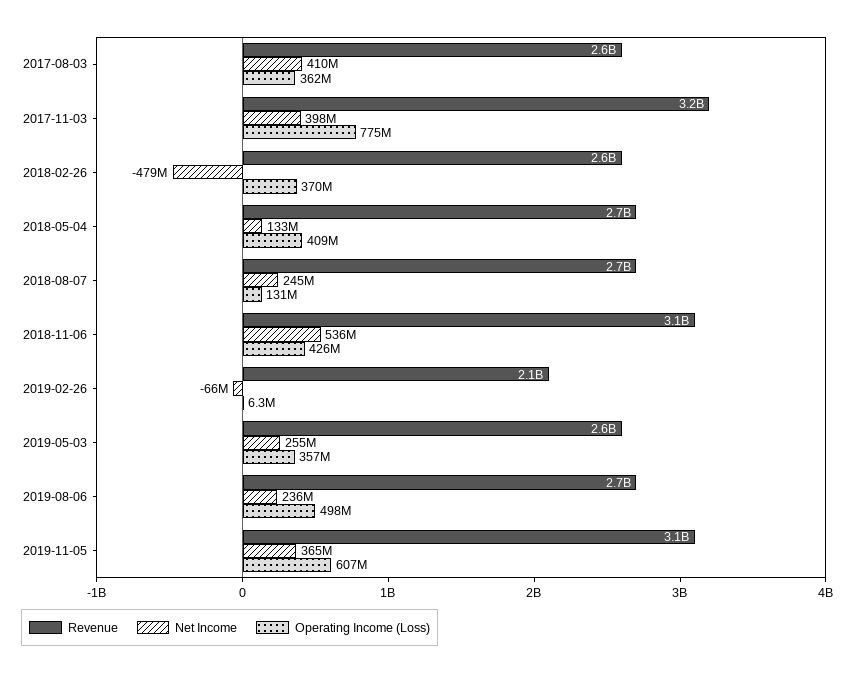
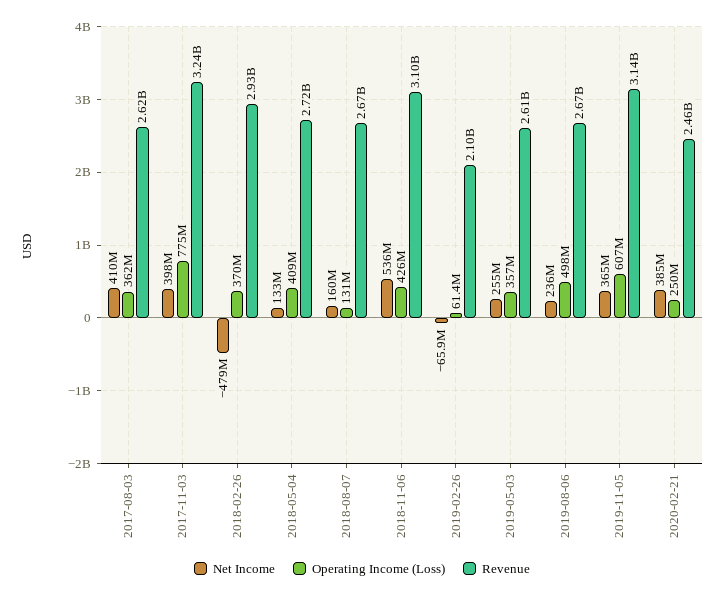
Revenue, 2018-02-26: 2600000000 -> 2930000000
Net Income, 2018-08-07: 245000000 -> 160000000
Operating Income (Loss), 2019-02-26: 6300000 -> 61400000
Net Income, 2020-02-21: none -> 385000000
Operating Income (Loss), 2020-02-21: none -> 250000000
Revenue, 2020-02-21: none -> 2460000000

